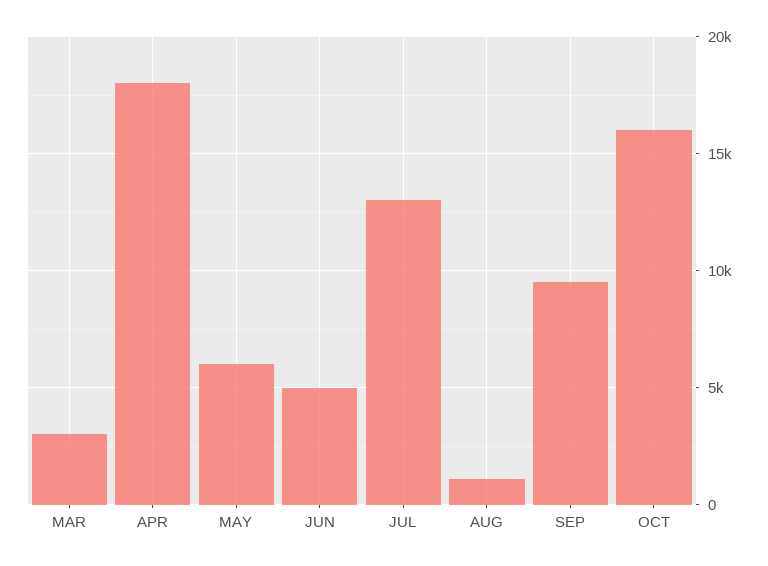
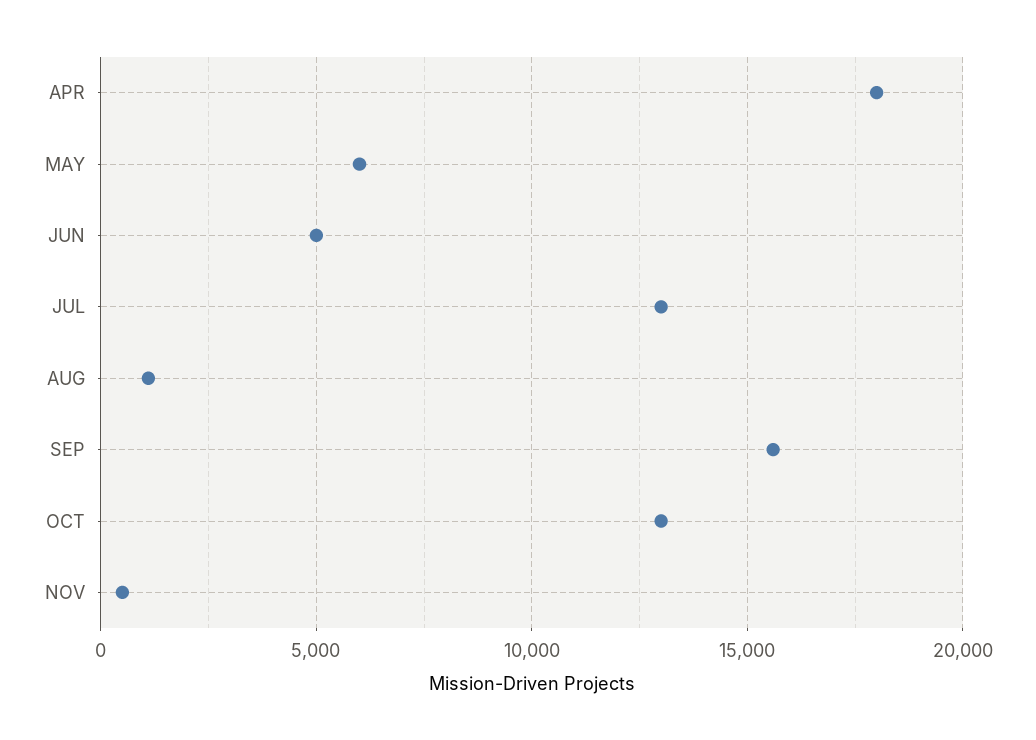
MAR: 3000 -> none
SEP: 9500 -> 15500
OCT: 16000 -> 13000
NOV: none -> 500

